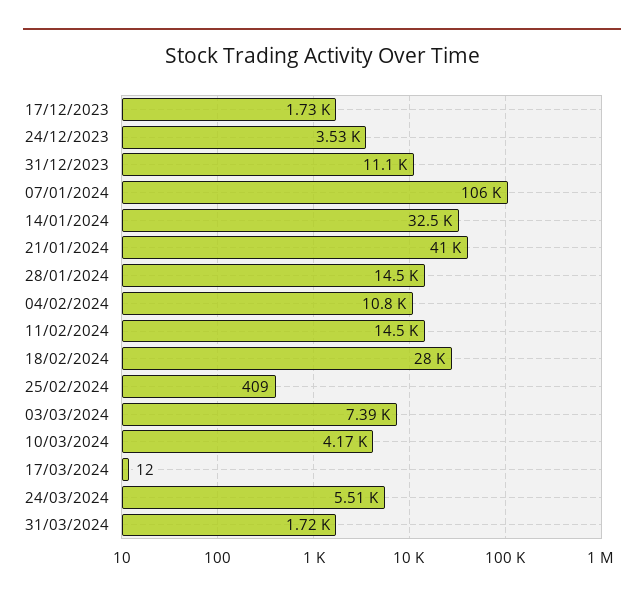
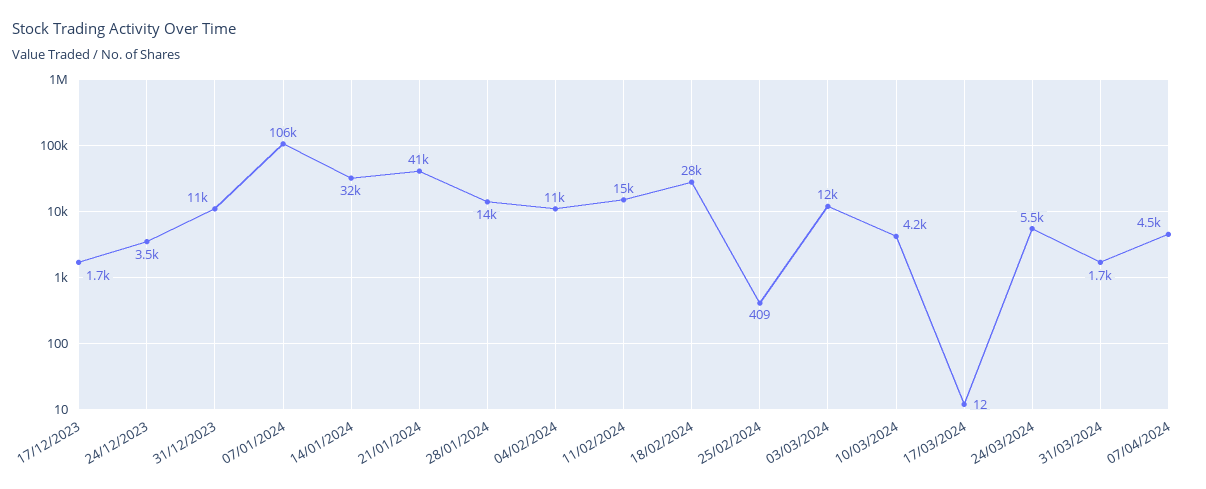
03/03/2024: 7390 -> 12000
07/04/2024: none -> 4500

